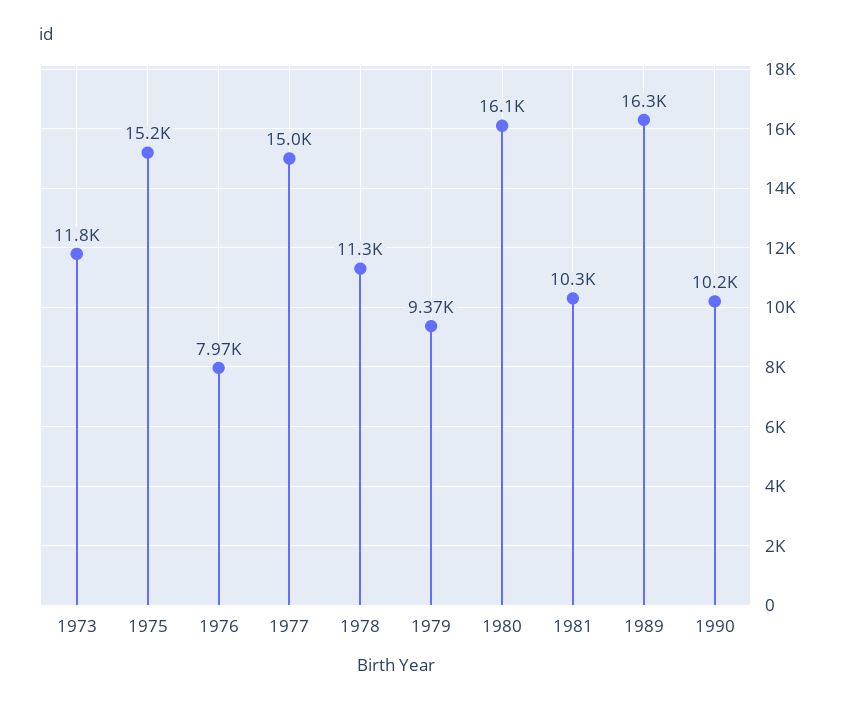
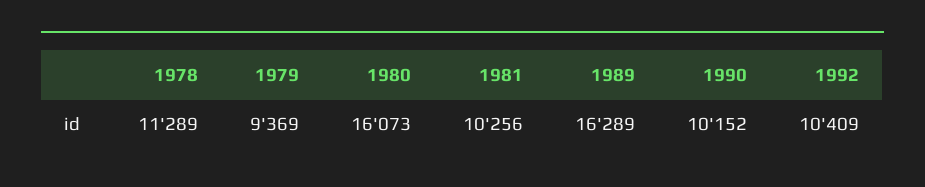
1973: 11800 -> none
1975: 15200 -> none
1976: 7970 -> none
1977: 15000 -> none
1992: none -> 10409

